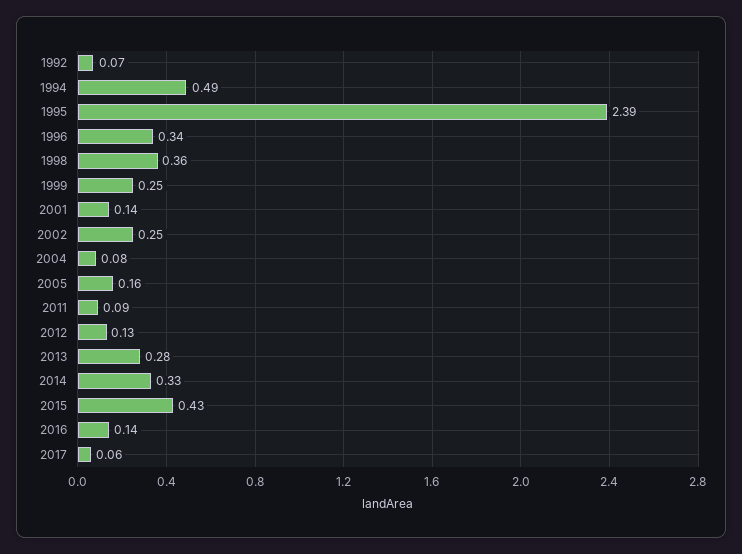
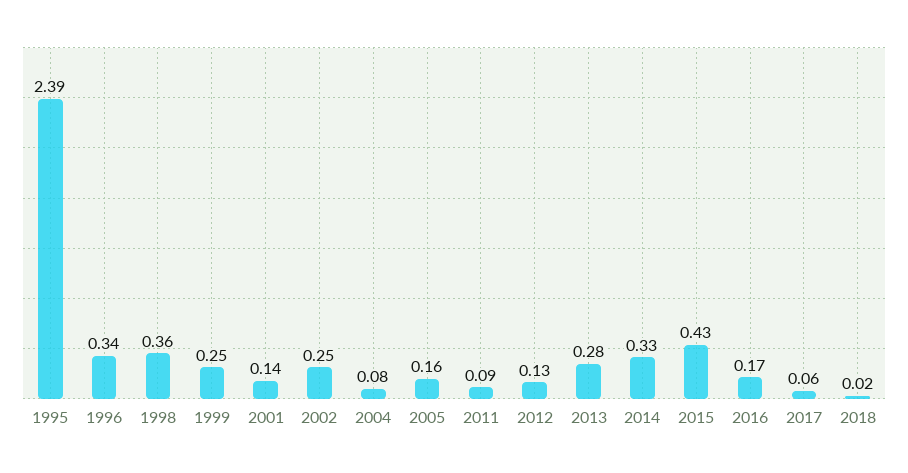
1992: 0.07 -> none
1994: 0.49 -> none
2016: 0.14 -> 0.17
2018: none -> 0.02

